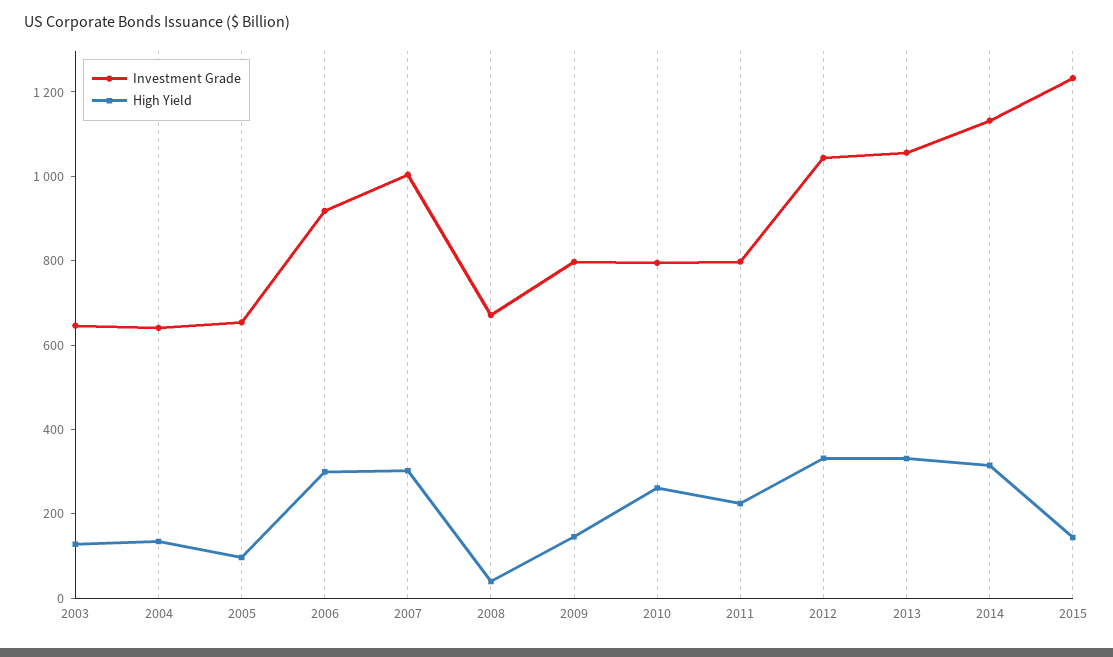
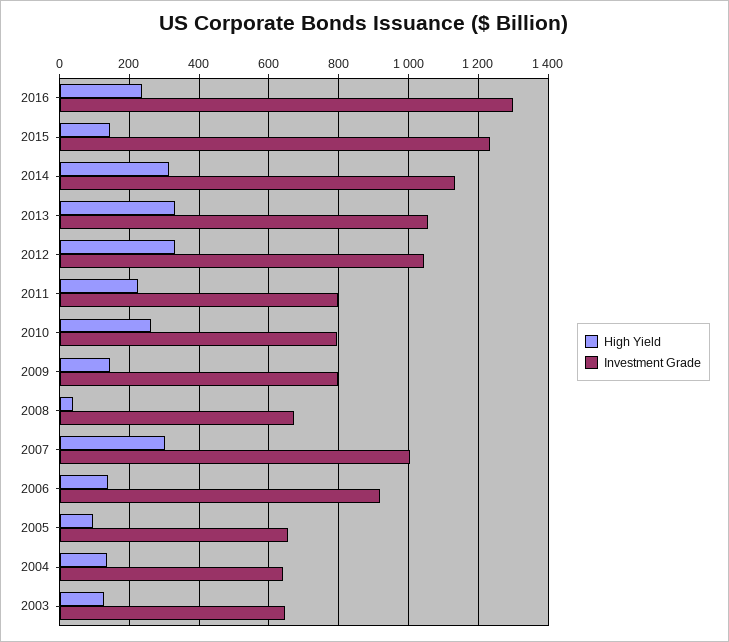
High Yield, 2006: 300 -> 140
High Yield, 2016: none -> 240
Investment Grade, 2016: none -> 1300

